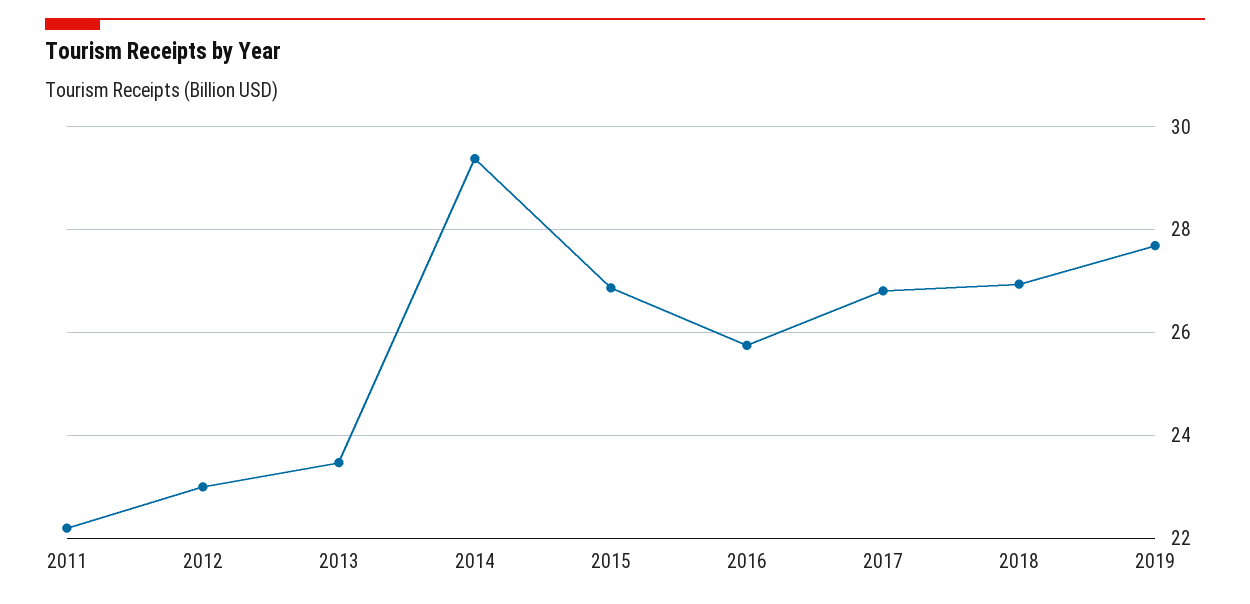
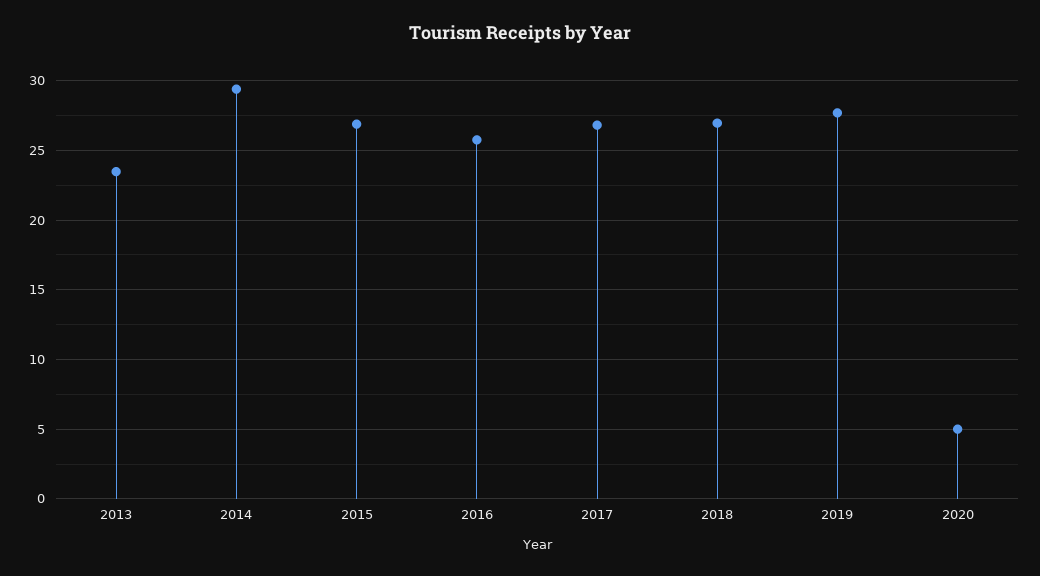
2011: 22.2 -> none
2012: 23 -> none
2020: none -> 5

